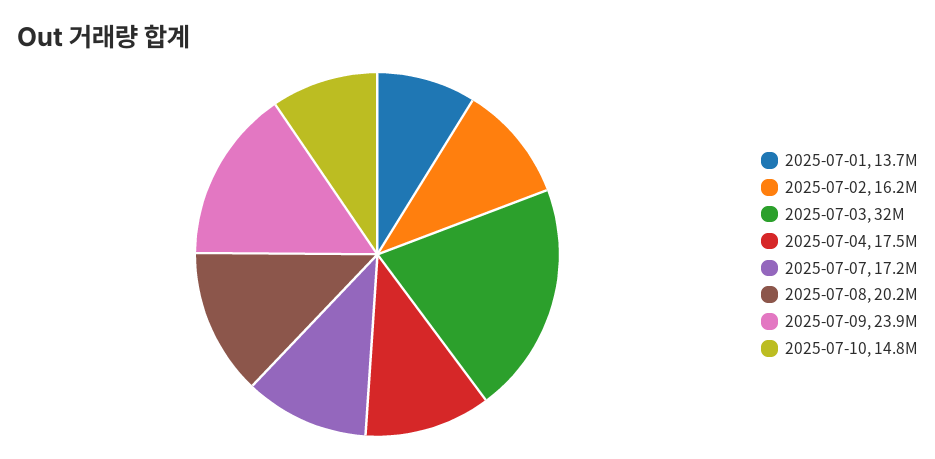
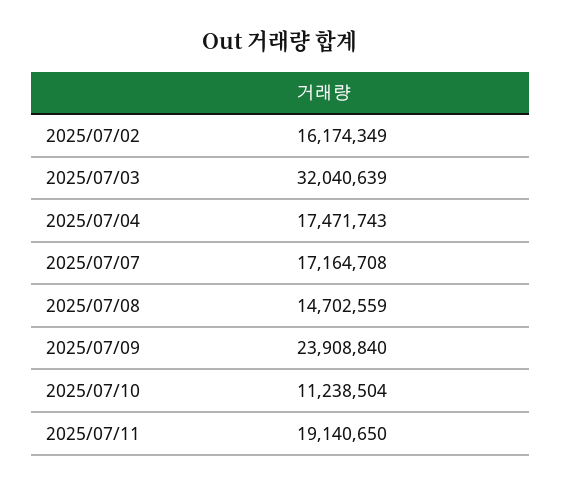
2025-07-01: 13700000 -> none
2025-07-08: 20200000 -> 14702559
2025-07-10: 14800000 -> 11238504
2025/07/11: none -> 19140650

